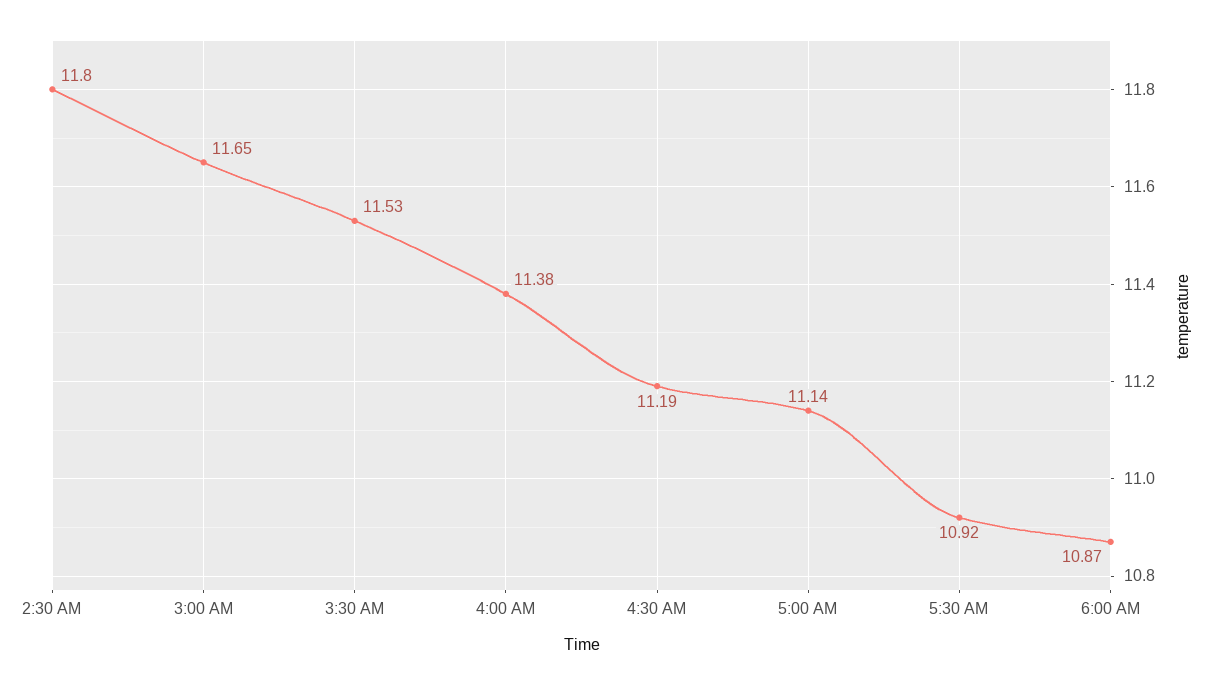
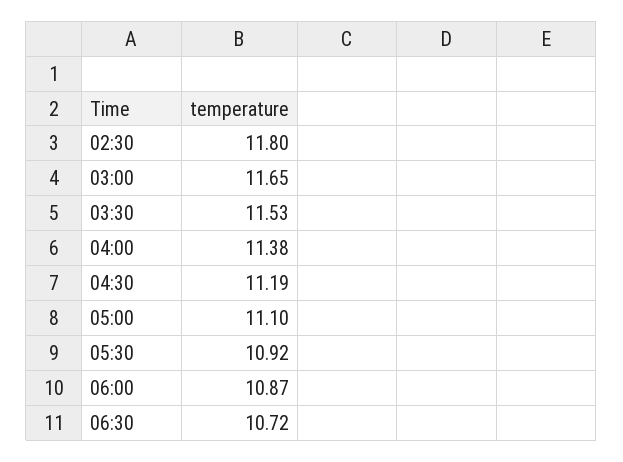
5:00 AM: 11.14 -> 11.1
06:30: none -> 10.72

